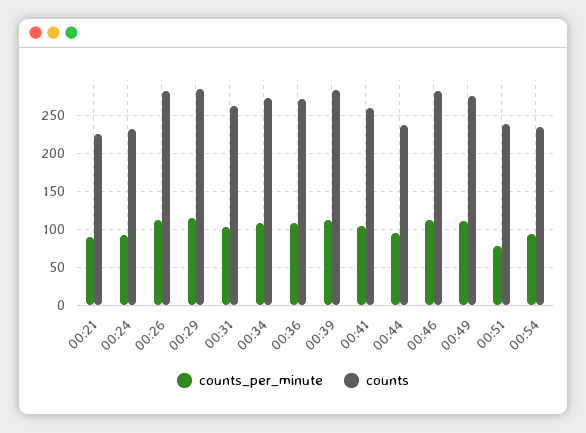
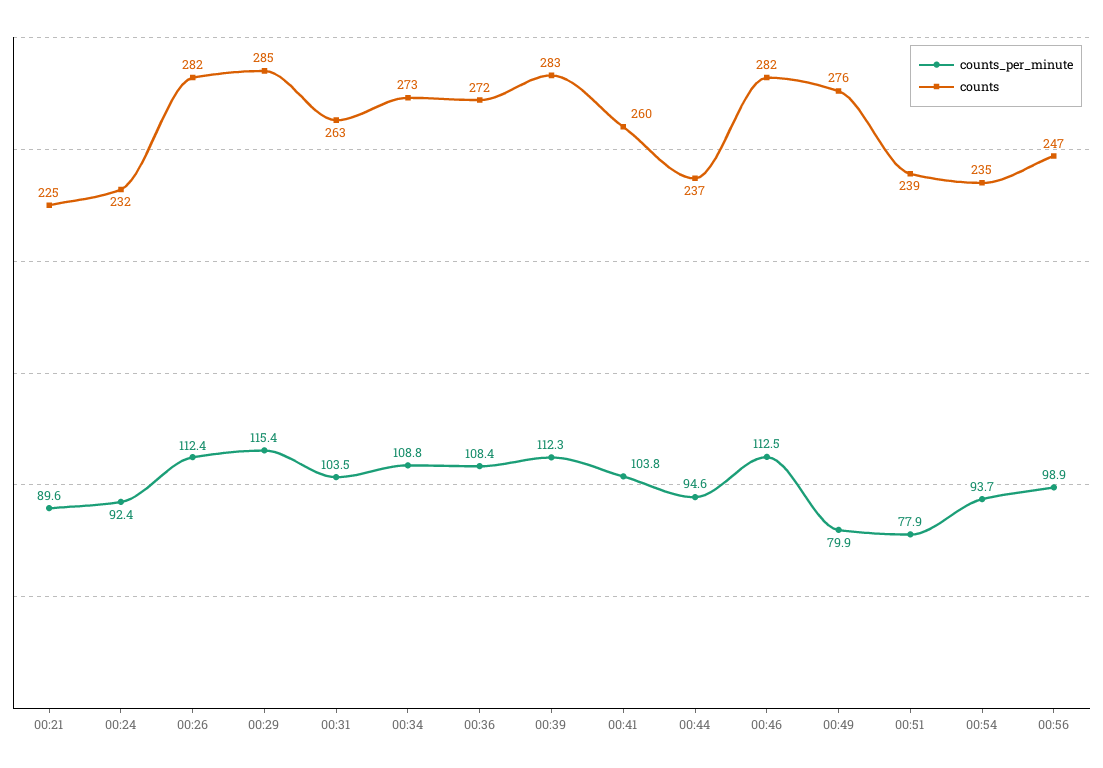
counts_per_minute, 00:49: 110 -> 79.9
counts_per_minute, 00:56: none -> 98.9
counts, 00:56: none -> 247

